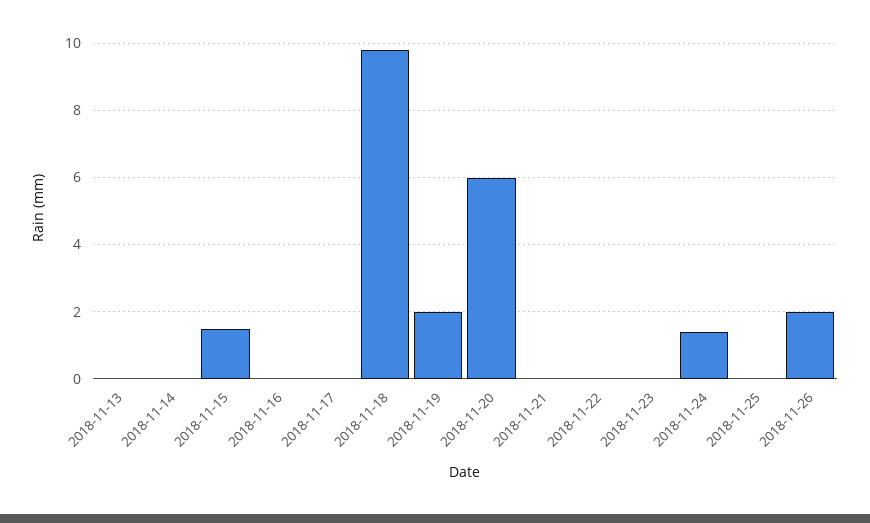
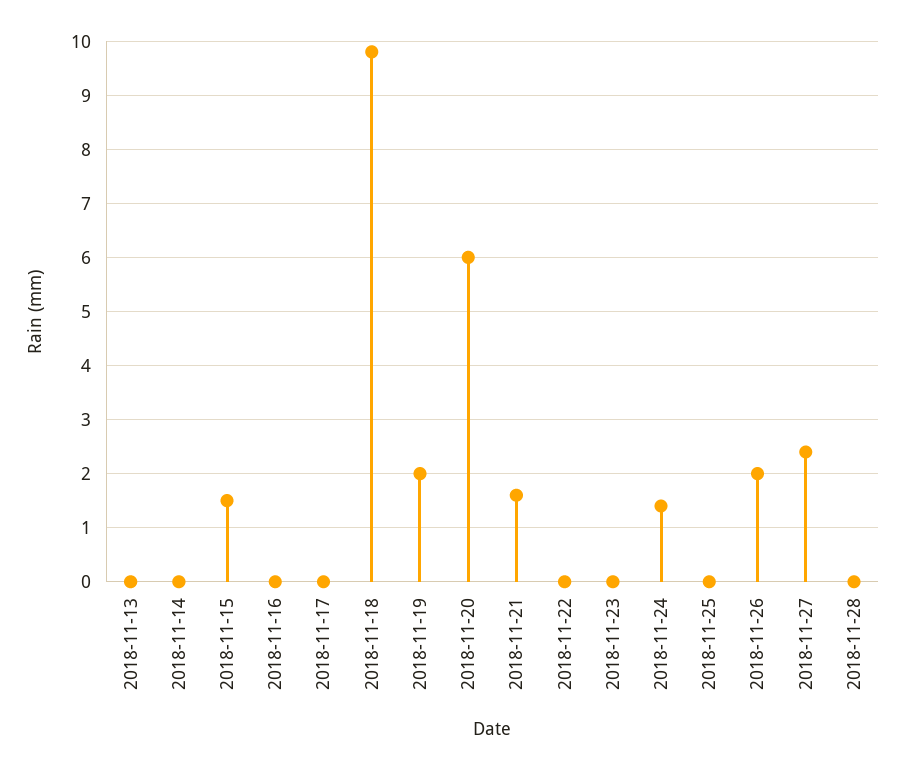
2018-11-21: 0 -> 1.5
2018-11-27: none -> 2.5
2018-11-28: none -> 0

